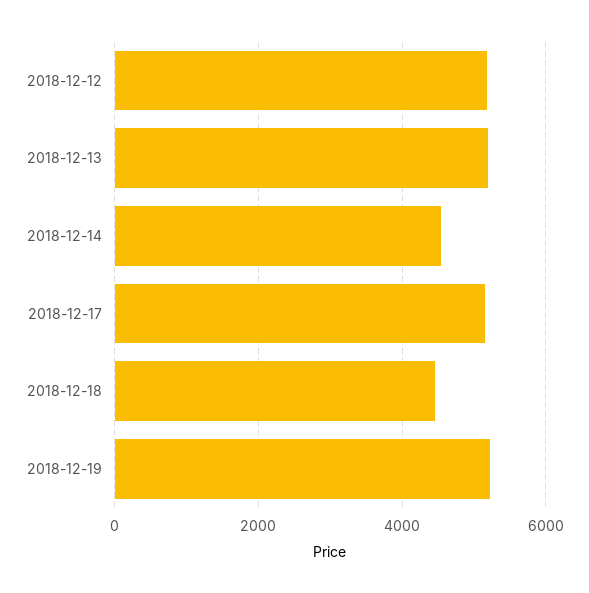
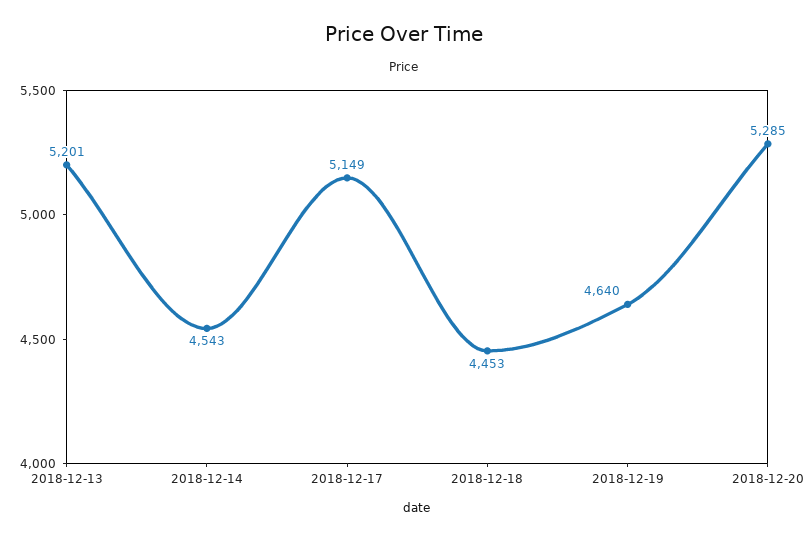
2018-12-12: 5200 -> none
2018-12-19: 5200 -> 4640
2018-12-20: none -> 5285

